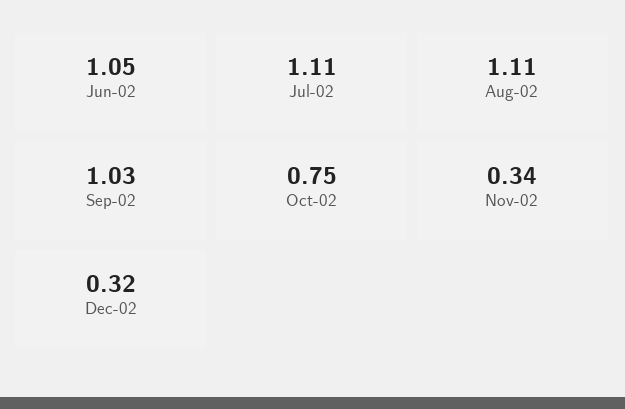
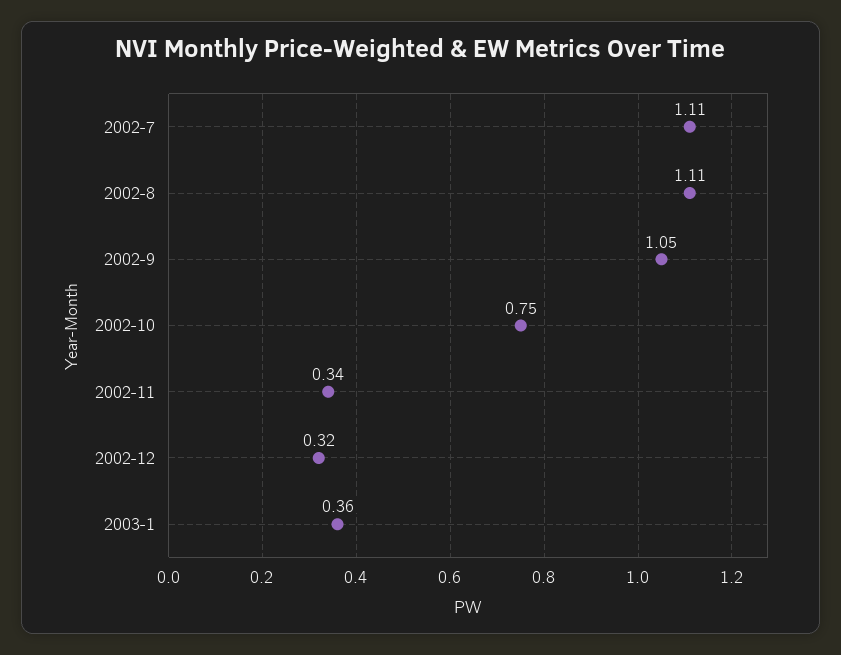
Jun-02: 1.05 -> none
Sep-02: 1.03 -> 1.05
2003-1: none -> 0.36

